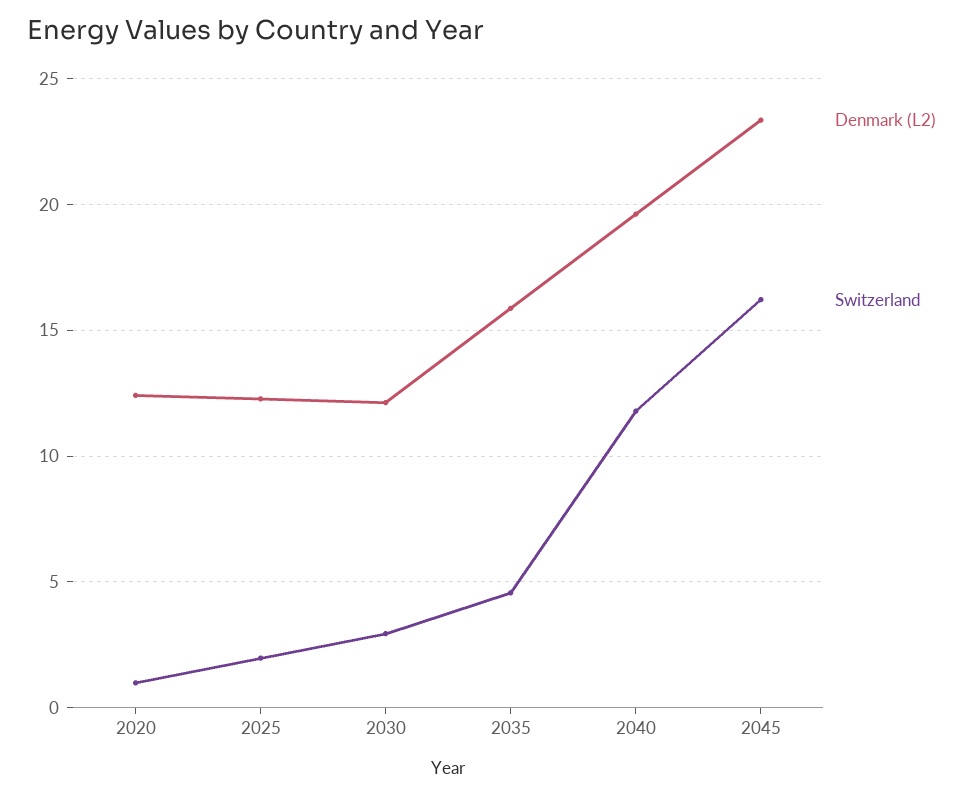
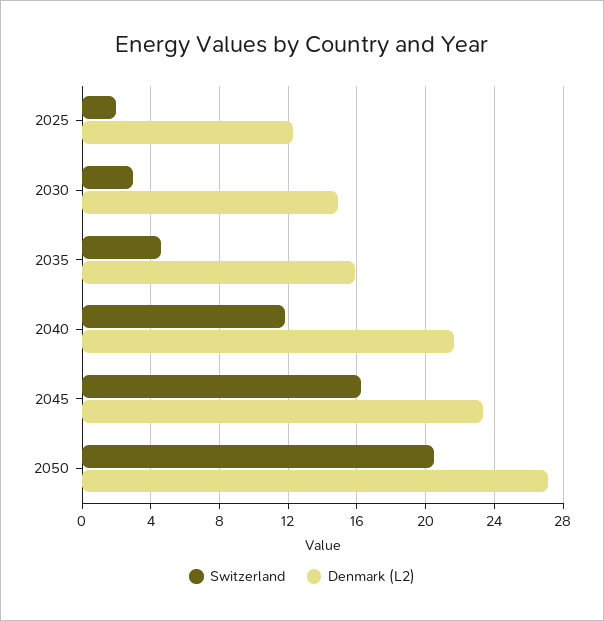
Denmark (L2), 2020: 12.5 -> none
Switzerland, 2020: 1 -> none
Denmark (L2), 2030: 12 -> 15
Denmark (L2), 2040: 19.5 -> 21.5
Switzerland, 2050: none -> 20.5
Denmark (L2), 2050: none -> 27

